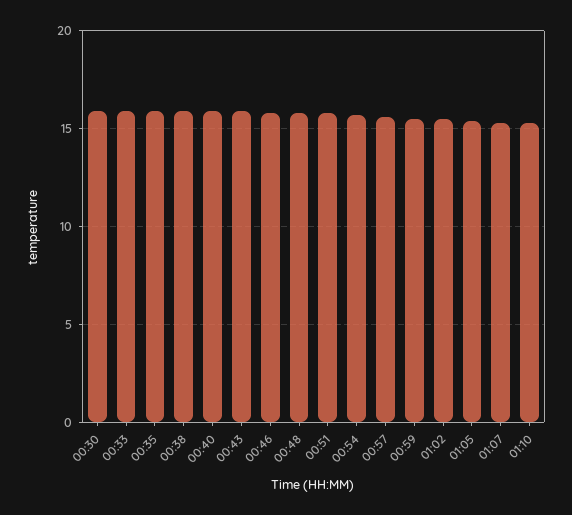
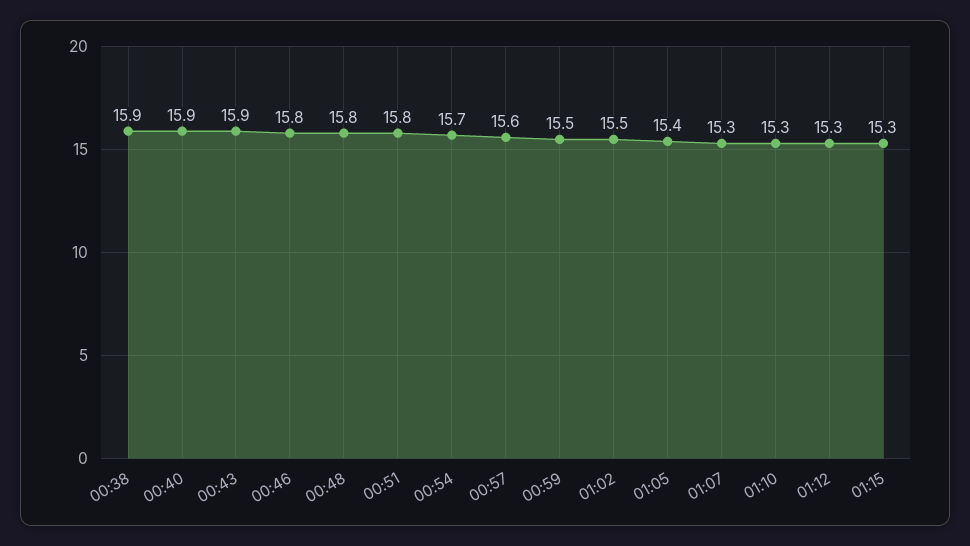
00:30: 16 -> none
00:33: 16 -> none
00:35: 16 -> none
01:12: none -> 15.3
01:15: none -> 15.3

